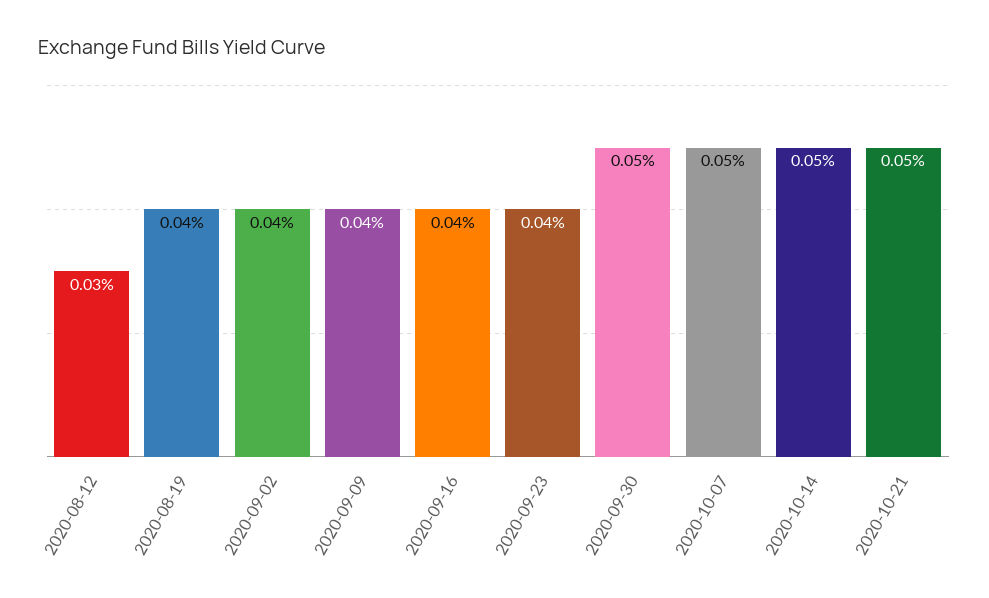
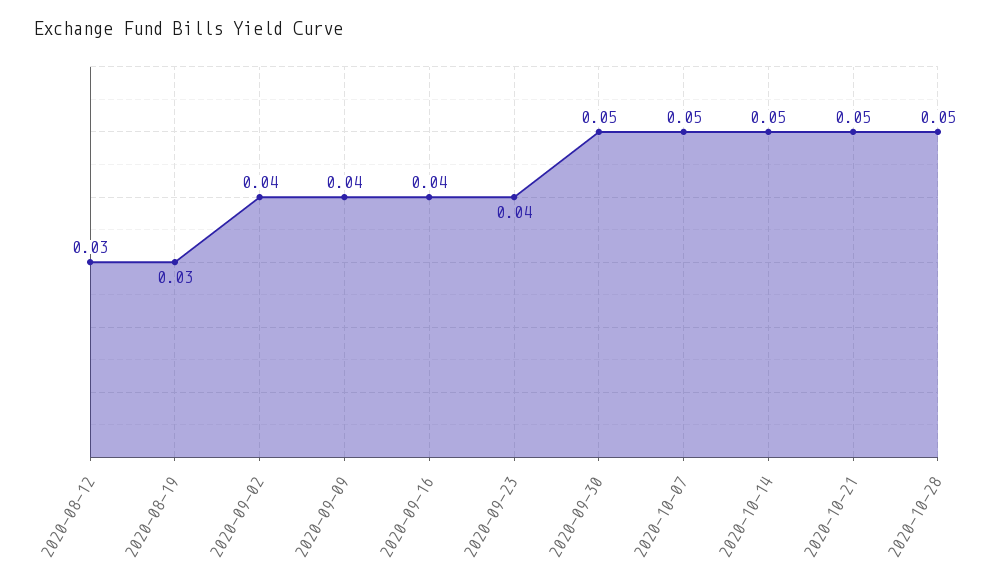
2020-08-19: 0.04 -> 0.03
2020-10-28: none -> 0.05

